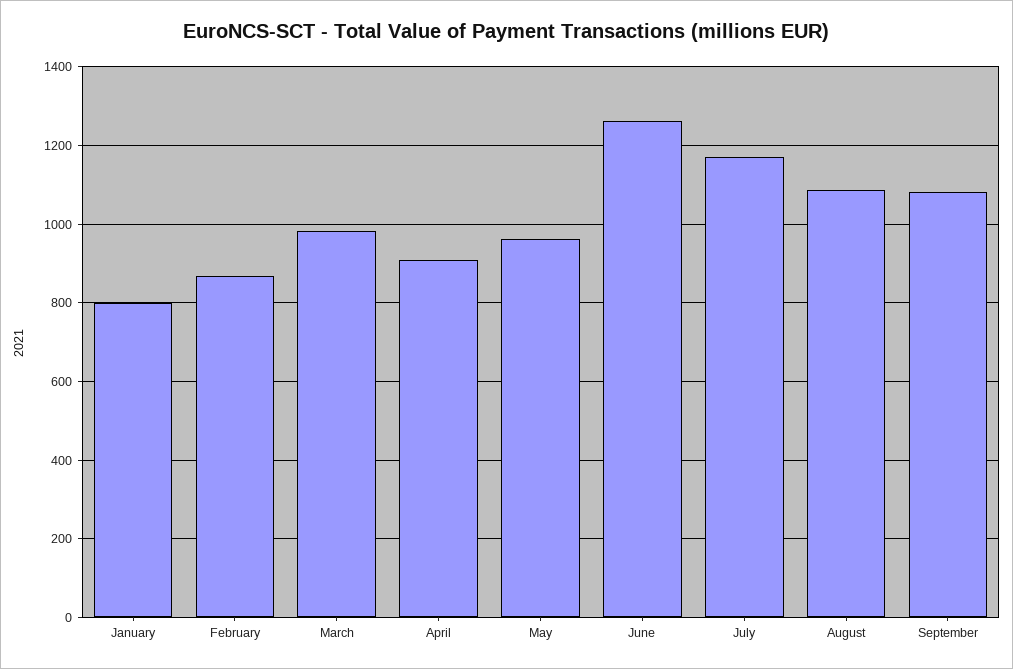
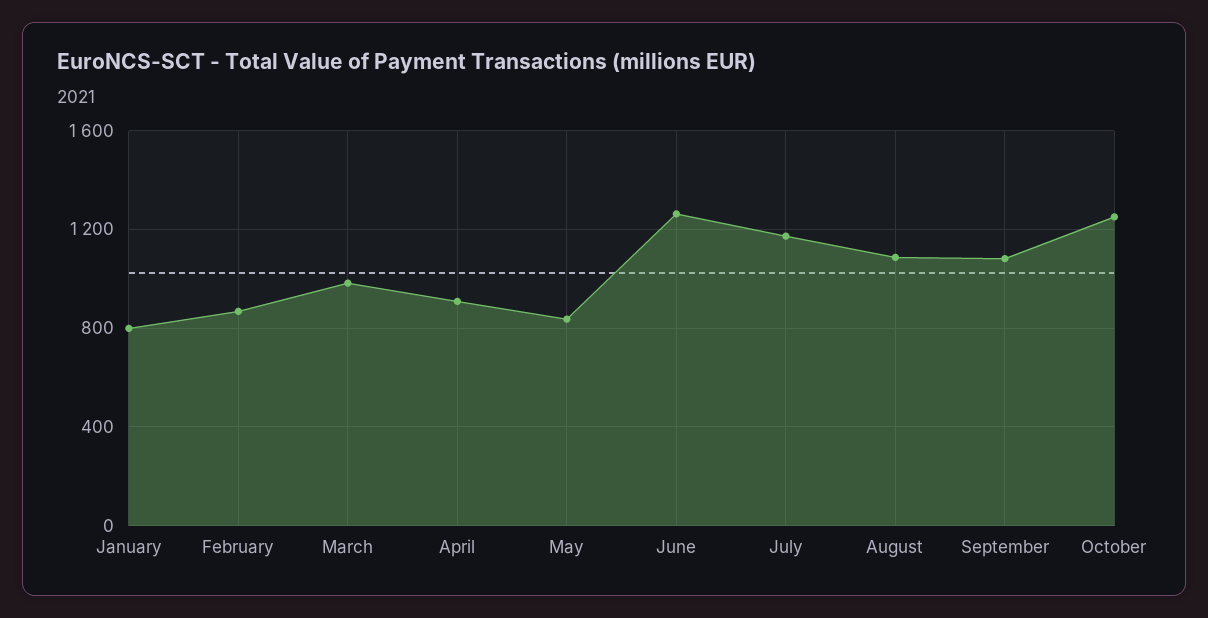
May: 960 -> 850
October: none -> 1250

